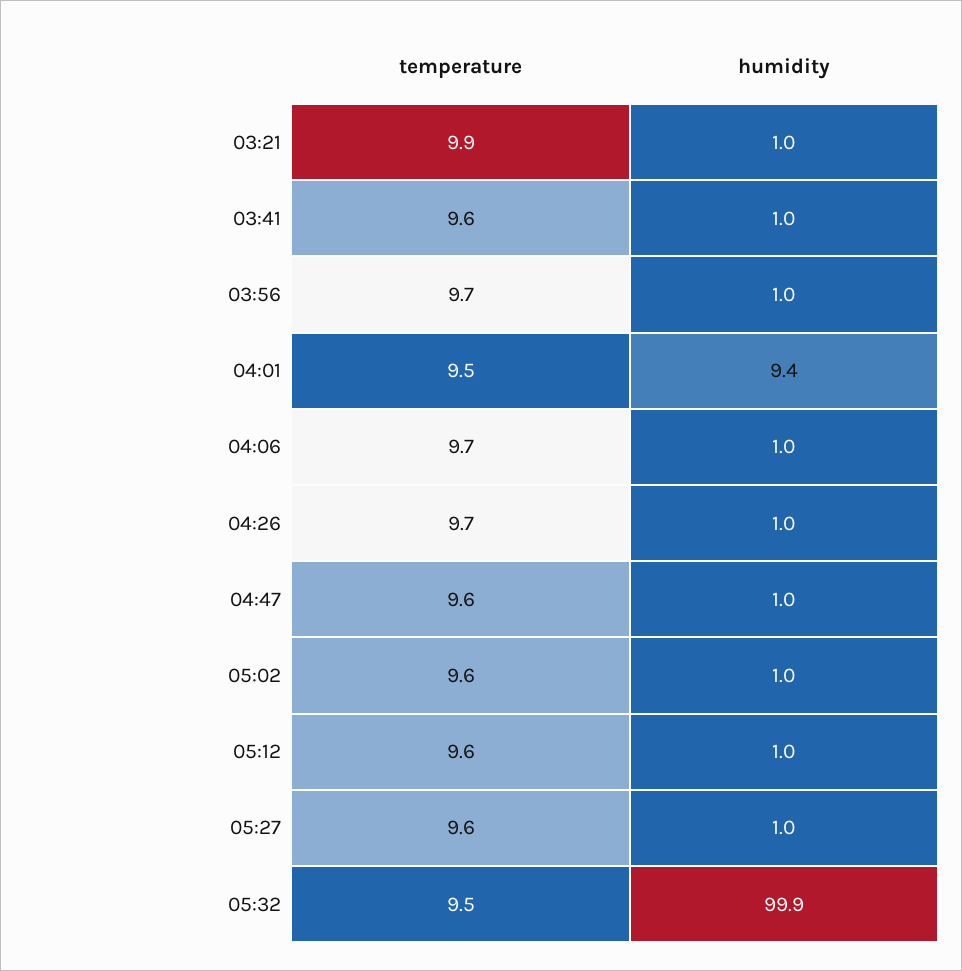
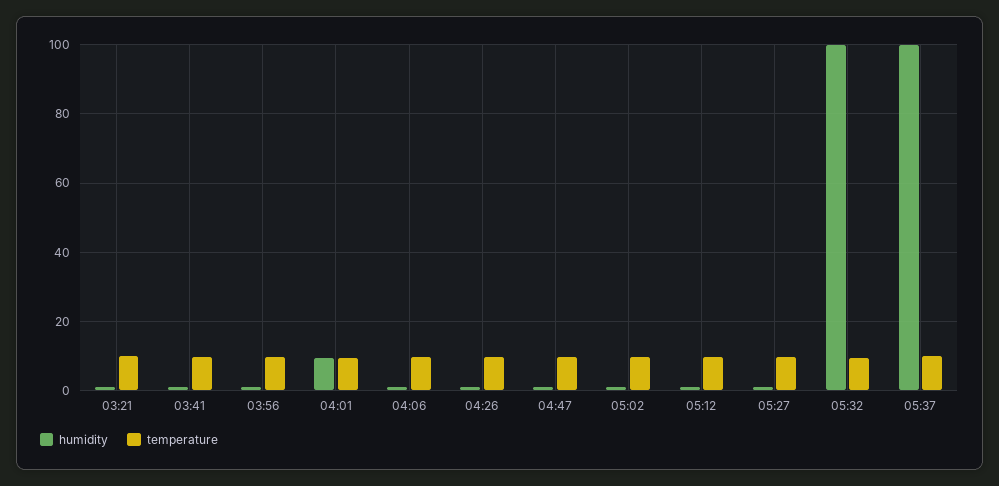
humidity, 05:37: none -> 100
temperature, 05:37: none -> 10

